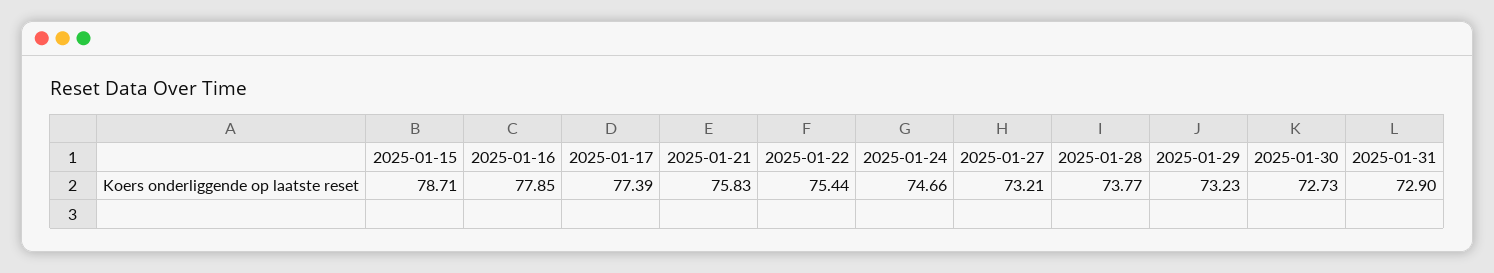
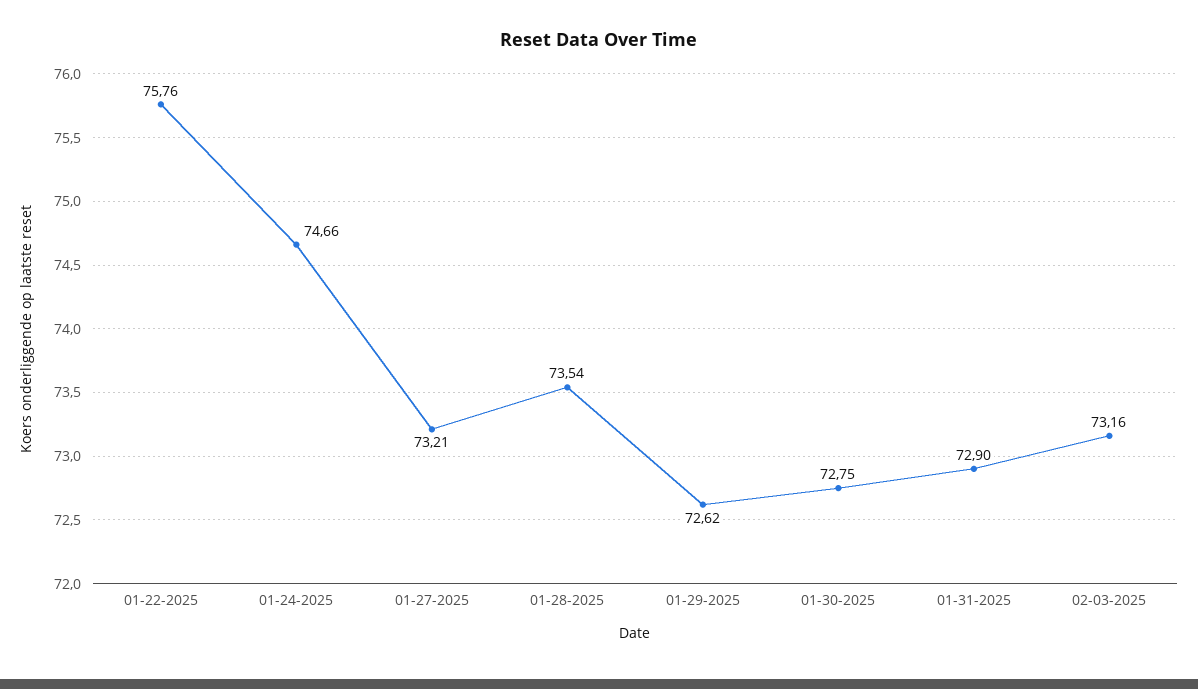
2025-01-15: 78.71 -> none
2025-01-16: 77.85 -> none
2025-01-17: 77.39 -> none
2025-01-21: 75.83 -> none
2025-01-22: 75.44 -> 75.76
2025-01-28: 73.77 -> 73.54
2025-01-29: 73.23 -> 72.62
2025-01-30: 72.73 -> 72.75
02-03-2025: none -> 73.16

